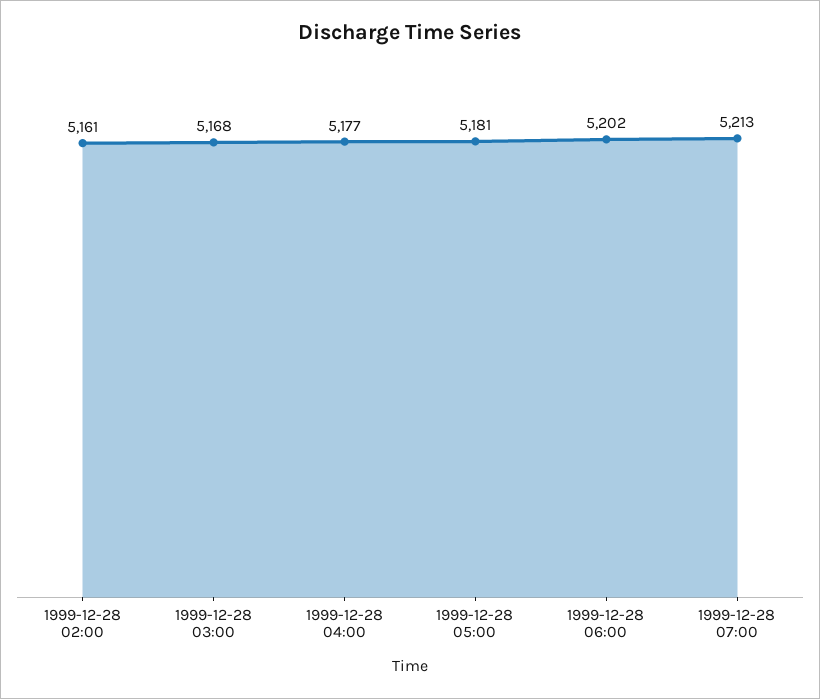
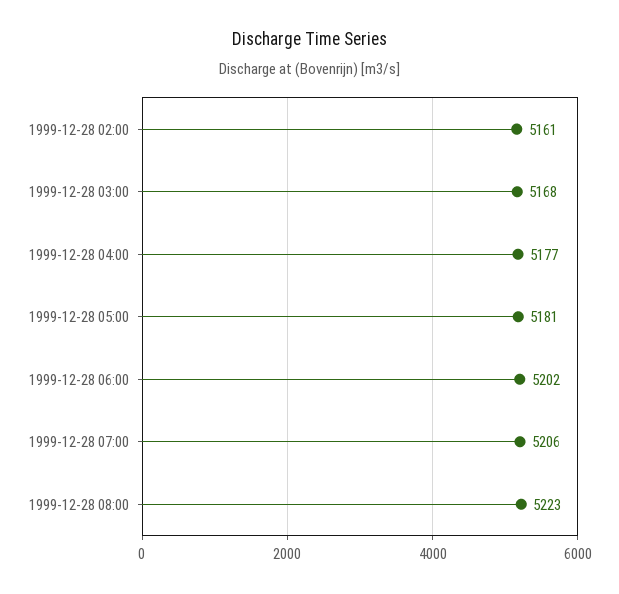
1999-12-28 07:00: 5213 -> 5206
1999-12-28 08:00: none -> 5223

